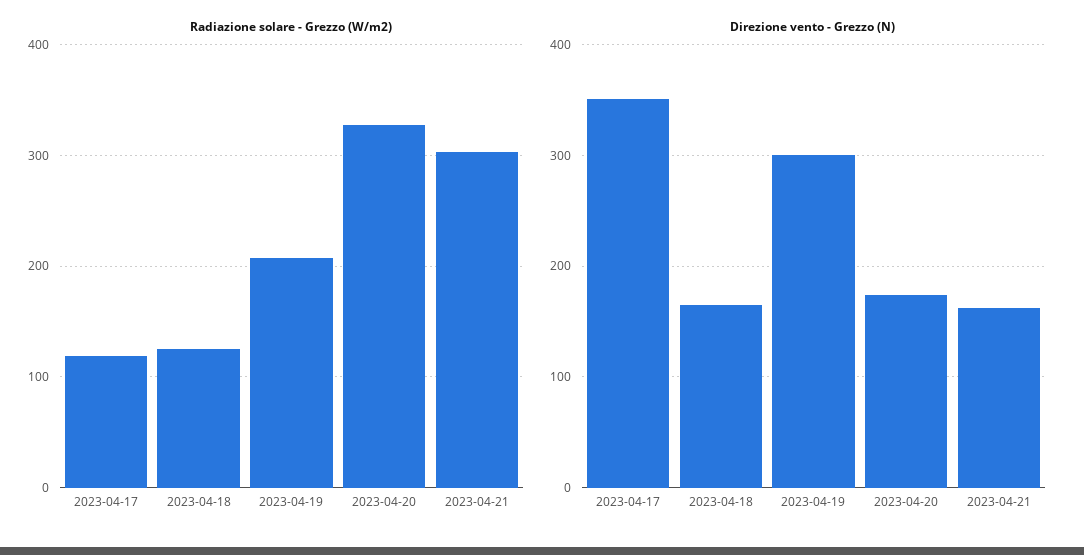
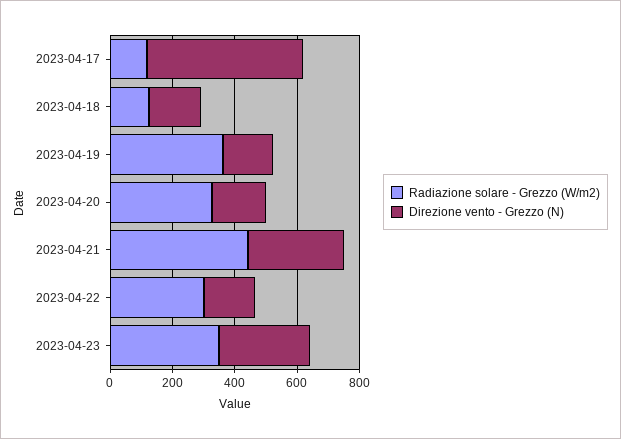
Radiazione solare - Grezzo (W/m2), 2023-04-19: 210 -> 350
Radiazione solare - Grezzo (W/m2), 2023-04-21: 300 -> 450
Direzione vento - Grezzo (N), 2023-04-17: 350 -> 500
Direzione vento - Grezzo (N), 2023-04-19: 300 -> 150
Direzione vento - Grezzo (N), 2023-04-21: 160 -> 300
Radiazione solare - Grezzo (W/m2), 2023-04-22: none -> 300
Direzione vento - Grezzo (N), 2023-04-22: none -> 150
Radiazione solare - Grezzo (W/m2), 2023-04-23: none -> 350
Direzione vento - Grezzo (N), 2023-04-23: none -> 300

